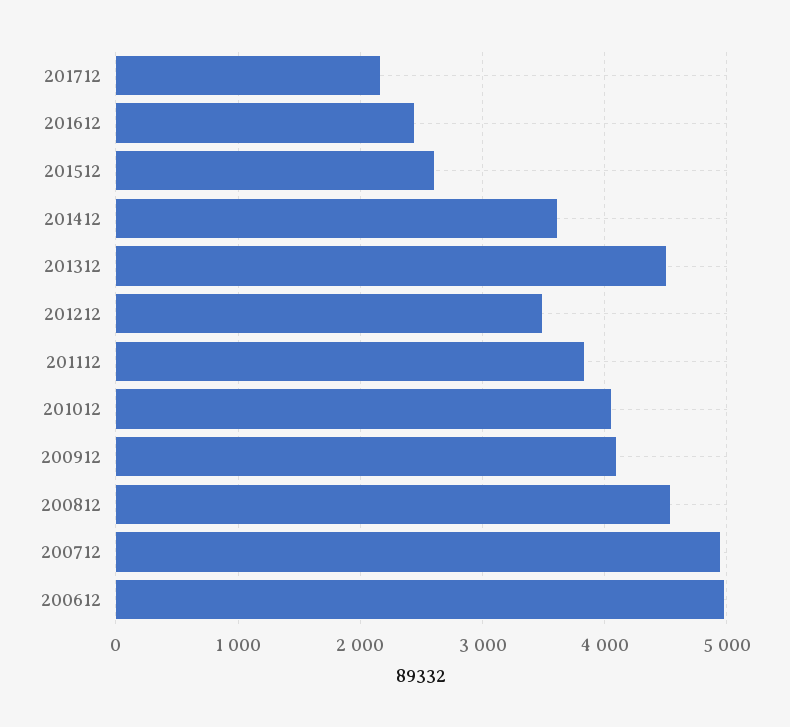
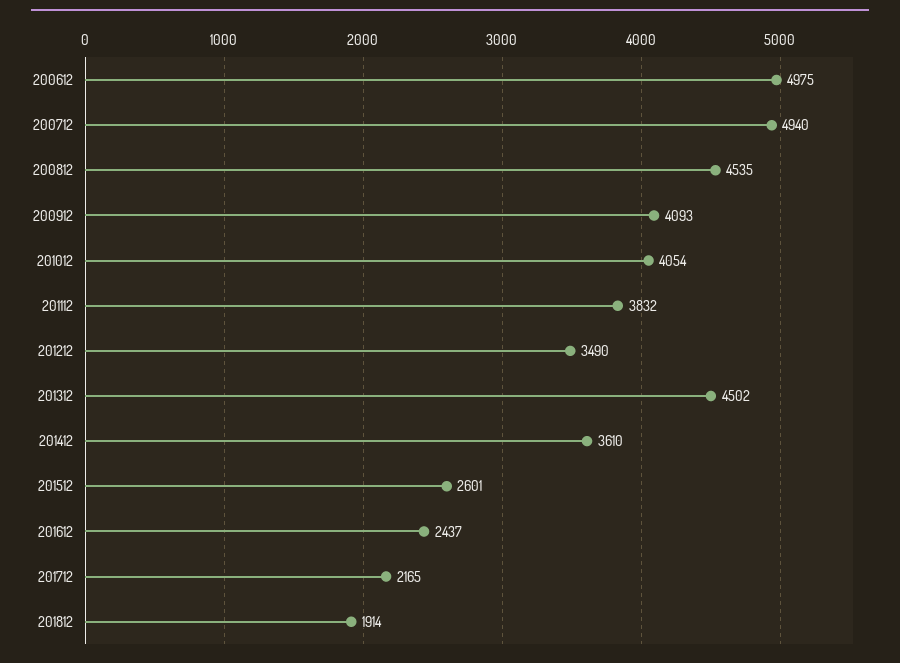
201812: none -> 1914

